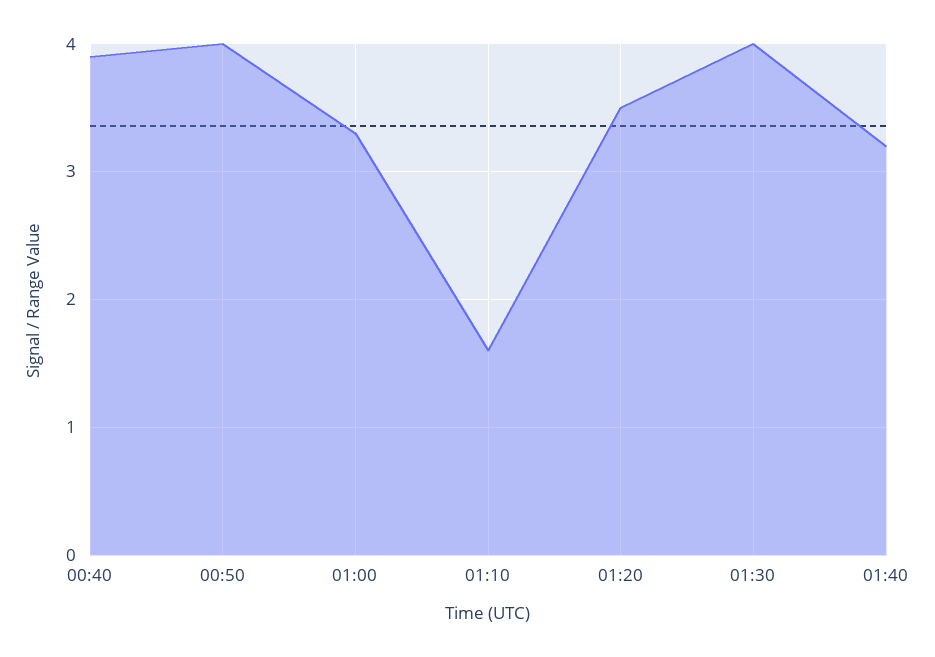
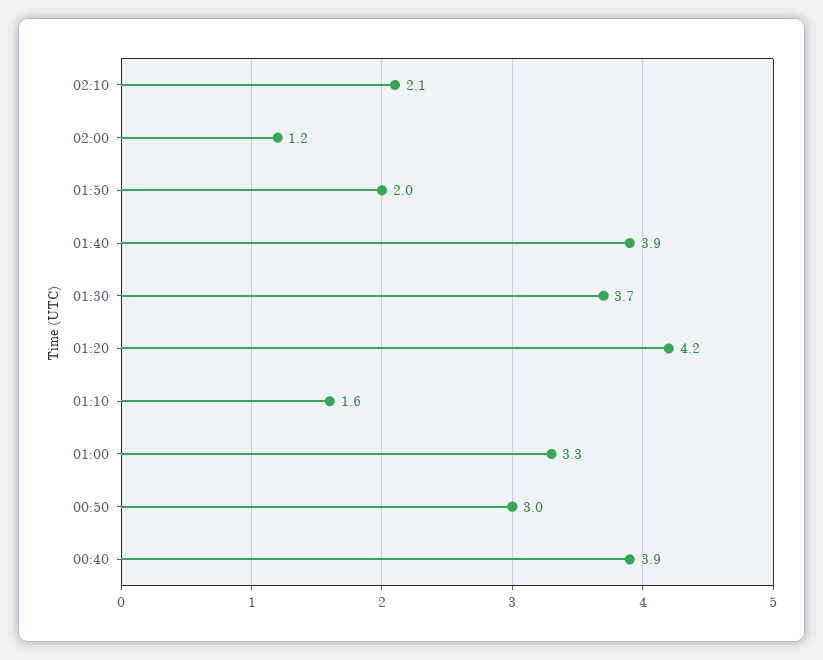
00:50: 4 -> 3
01:20: 3.5 -> 4.2
01:30: 4 -> 3.7
01:40: 3.2 -> 3.9
02:10: none -> 2.1
02:00: none -> 1.2
01:50: none -> 2

